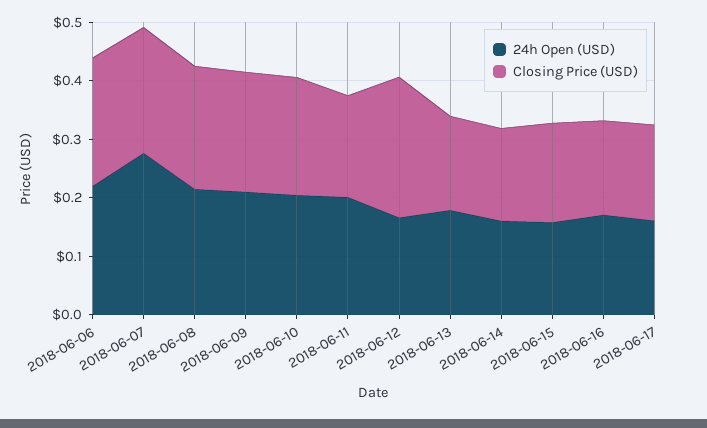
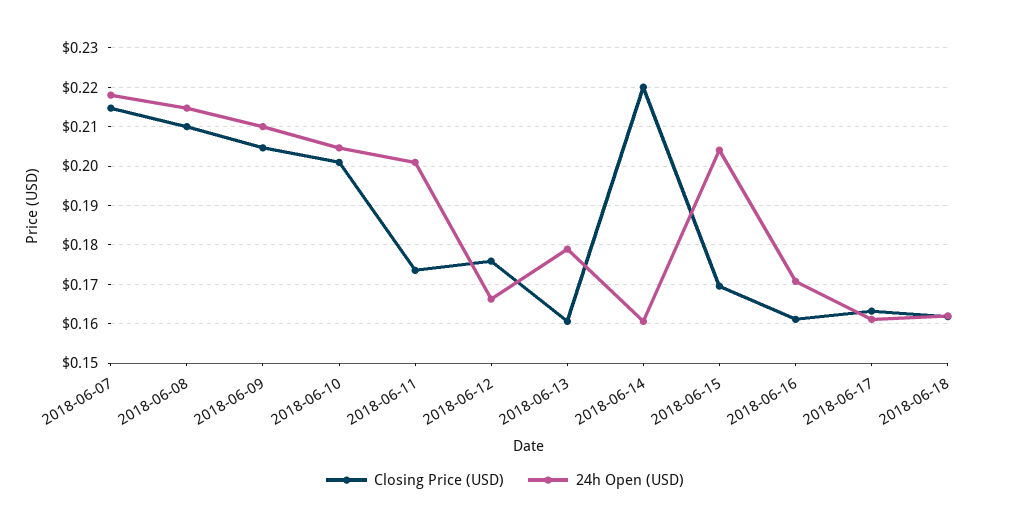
24h Open (USD), 2018-06-06: 0.22 -> none
Closing Price (USD), 2018-06-06: 0.22 -> none
24h Open (USD), 2018-06-07: 0.28 -> 0.218
Closing Price (USD), 2018-06-12: 0.24 -> 0.176
Closing Price (USD), 2018-06-14: 0.16 -> 0.22
24h Open (USD), 2018-06-15: 0.16 -> 0.204
Closing Price (USD), 2018-06-18: none -> 0.162
24h Open (USD), 2018-06-18: none -> 0.162

